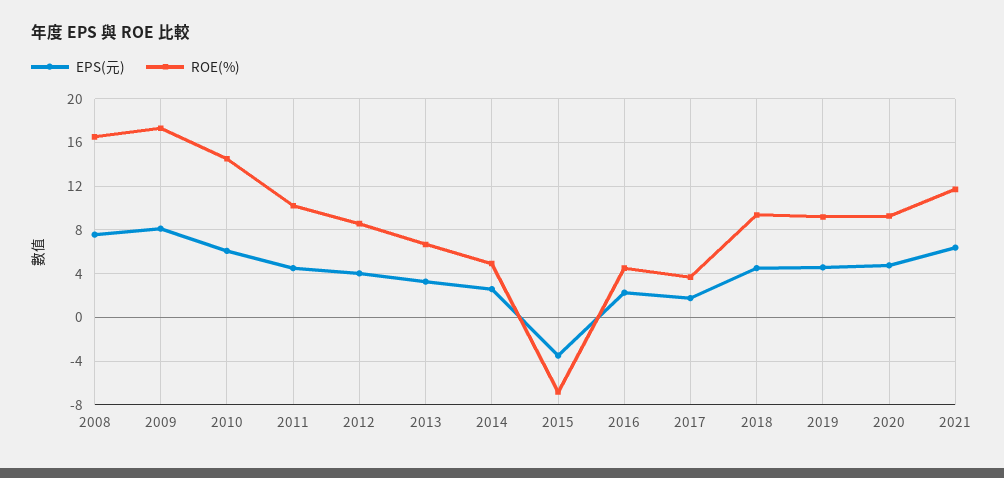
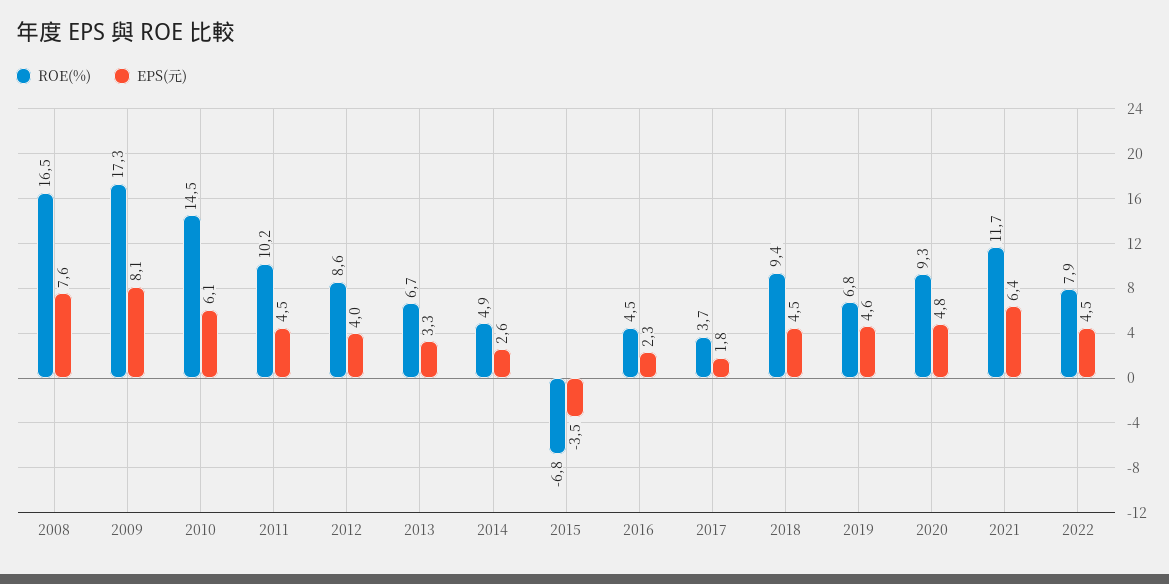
ROE(%), 2019: 9 -> 6.8
ROE(%), 2022: none -> 7.9
EPS(元), 2022: none -> 4.5

